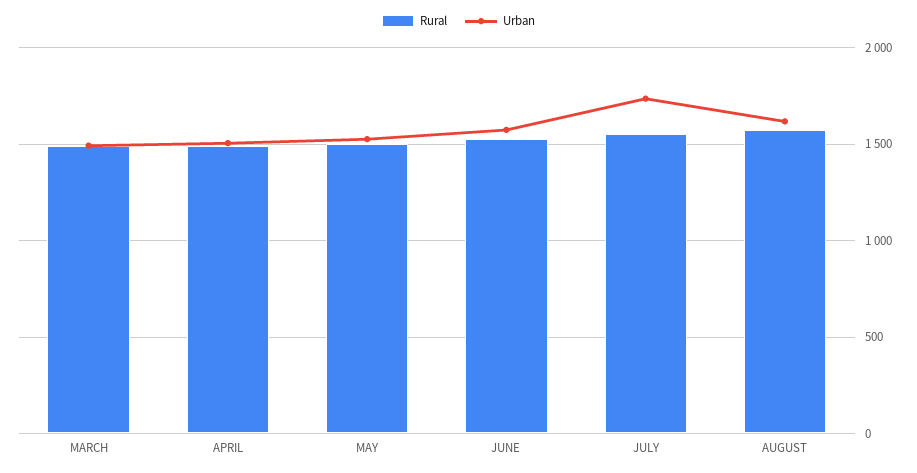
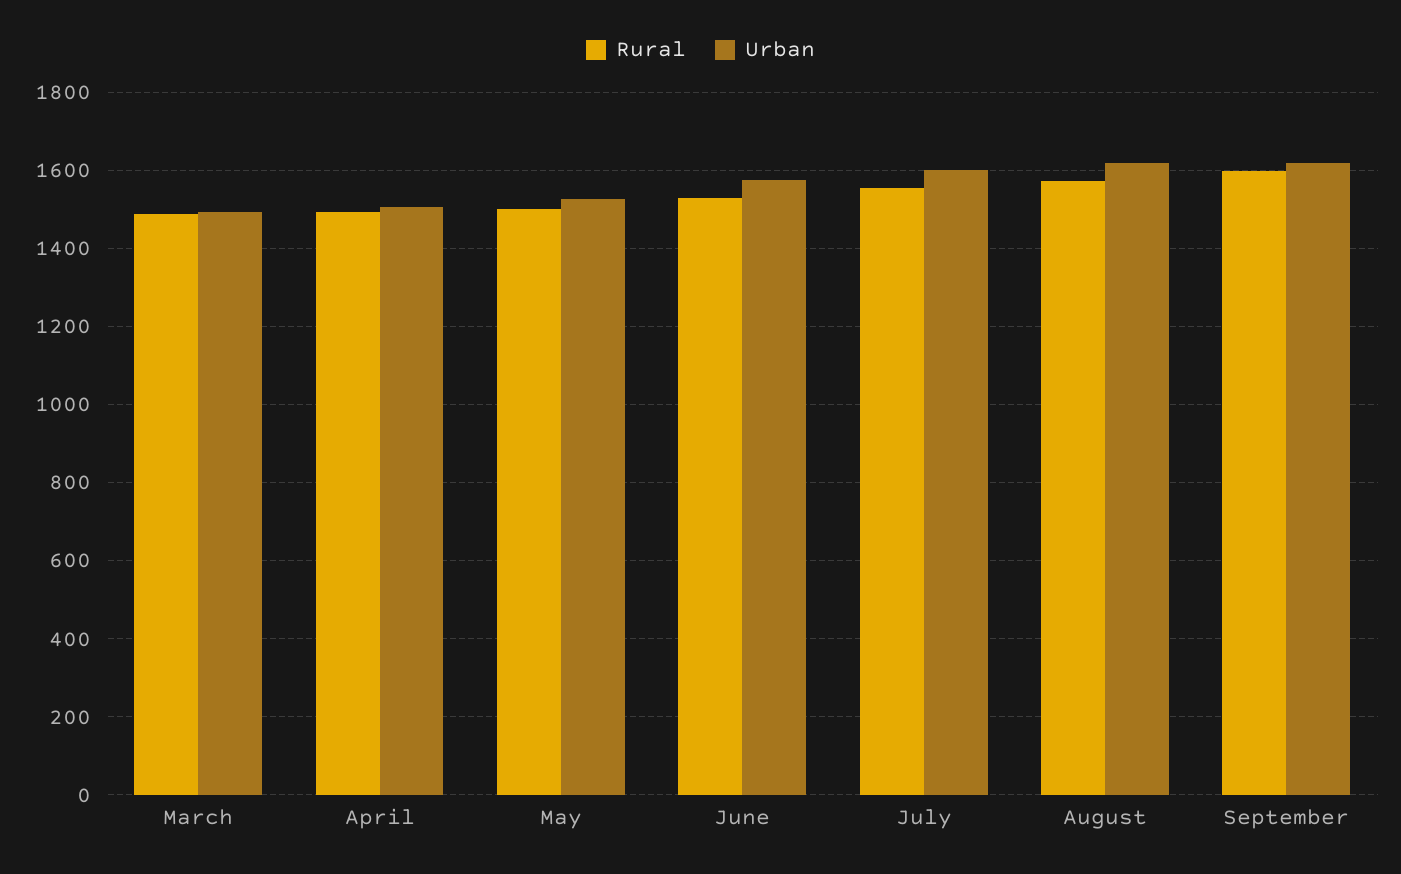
Urban, JULY: 1750 -> 1600
Rural, September: none -> 1600
Urban, September: none -> 1620

